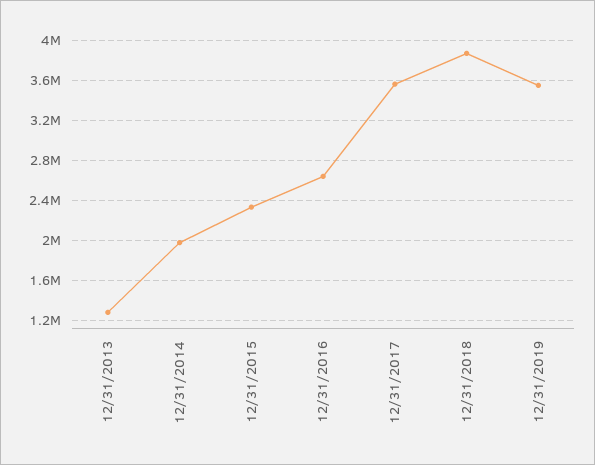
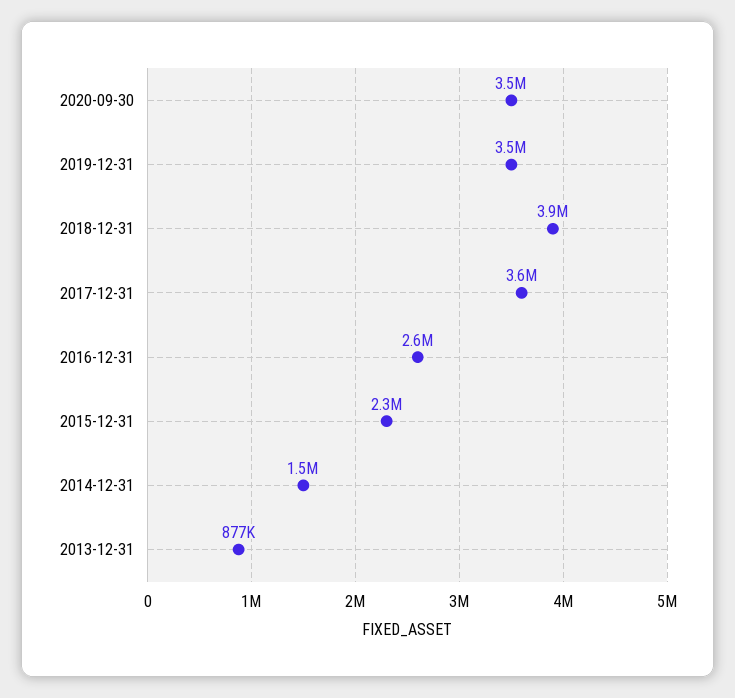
12/31/2013: 1300000 -> 877000
12/31/2014: 2000000 -> 1500000
2020-09-30: none -> 3500000

